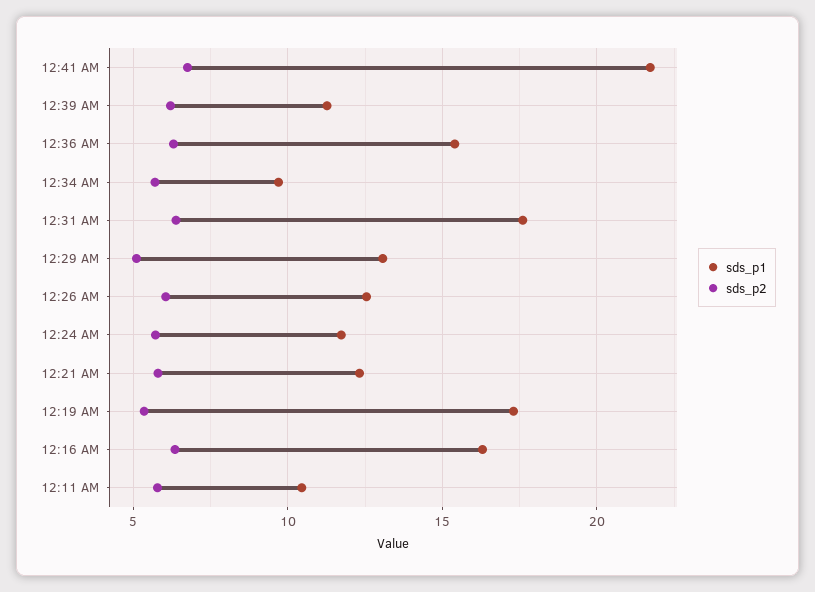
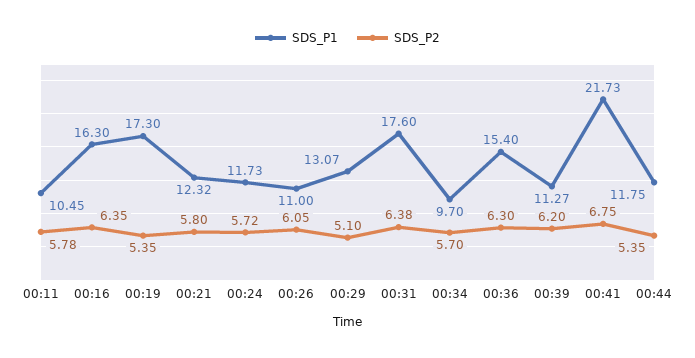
sds_p1, 12:26 AM: 12.5 -> 11
sds_p1, 00:44: none -> 11.75
sds_p2, 00:44: none -> 5.35

